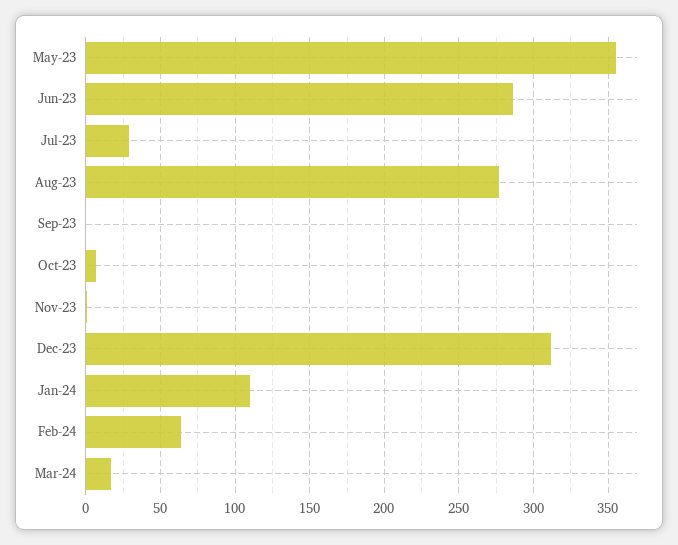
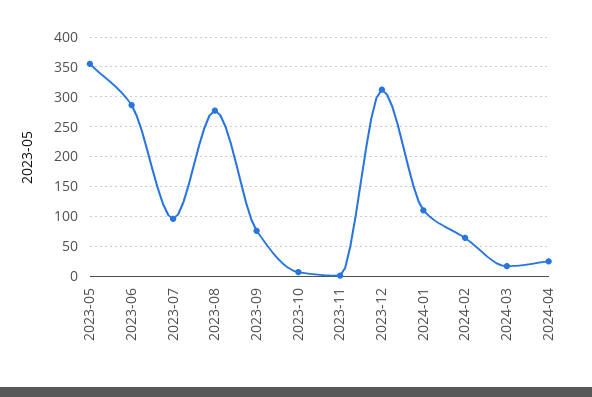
Jul-23: 30 -> 100
Sep-23: 0 -> 75
2024-04: none -> 25

